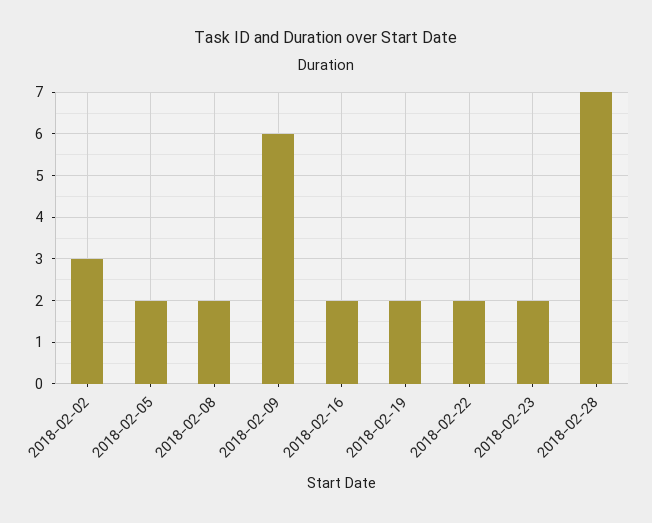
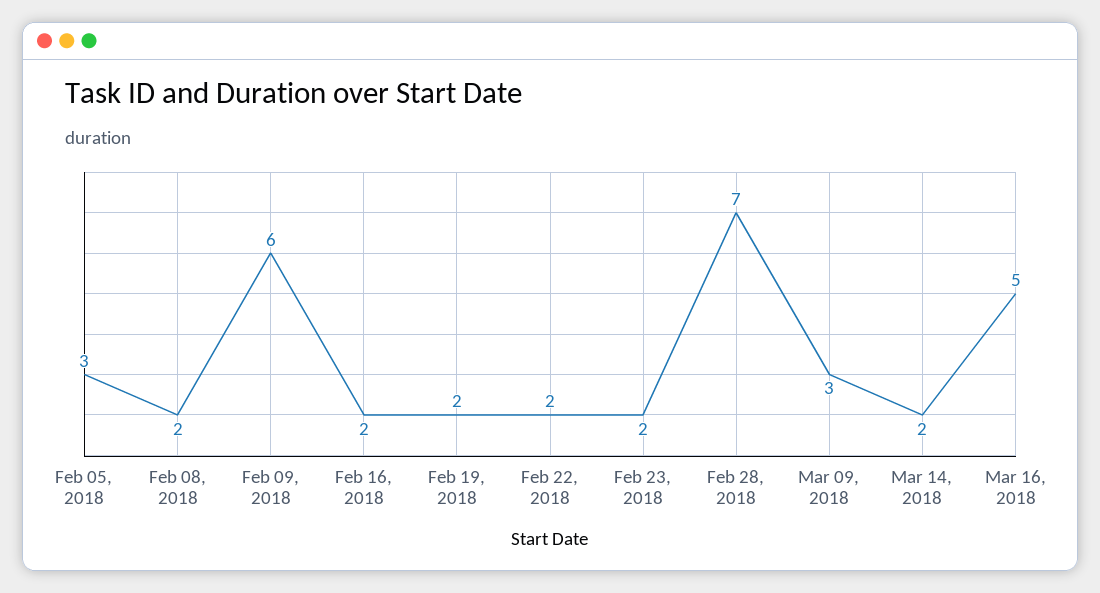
2018-02-02: 3 -> none
2018-02-05: 2 -> 3
Mar 09, 2018: none -> 3
Mar 14, 2018: none -> 2
Mar 16, 2018: none -> 5

